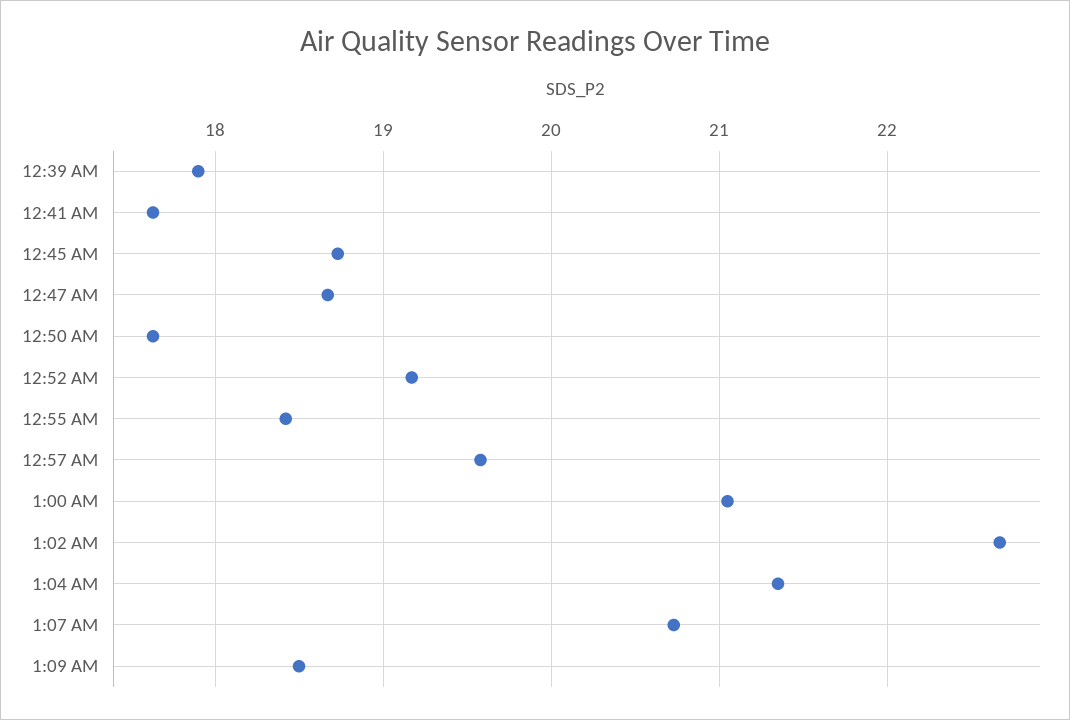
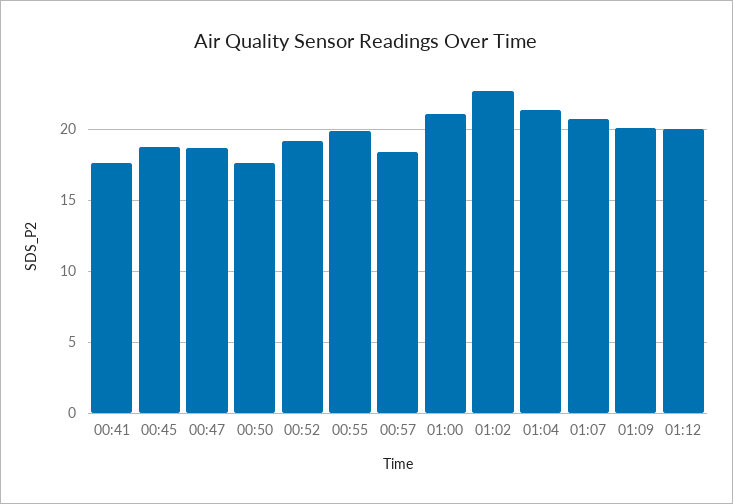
12:39 AM: 17.9 -> none
12:55 AM: 18.4 -> 20
12:57 AM: 19.6 -> 18.5
1:09 AM: 18.5 -> 20
01:12: none -> 20

